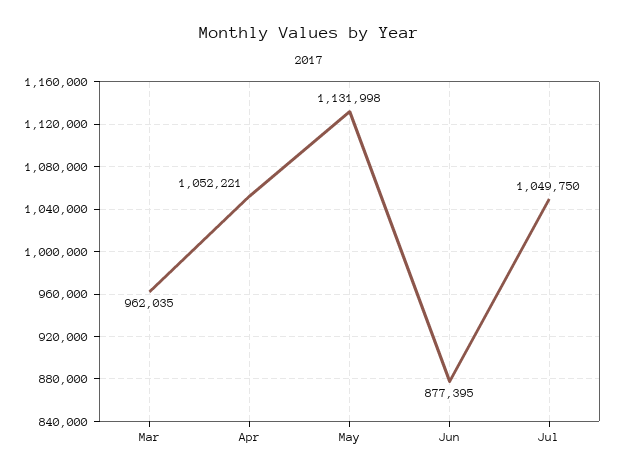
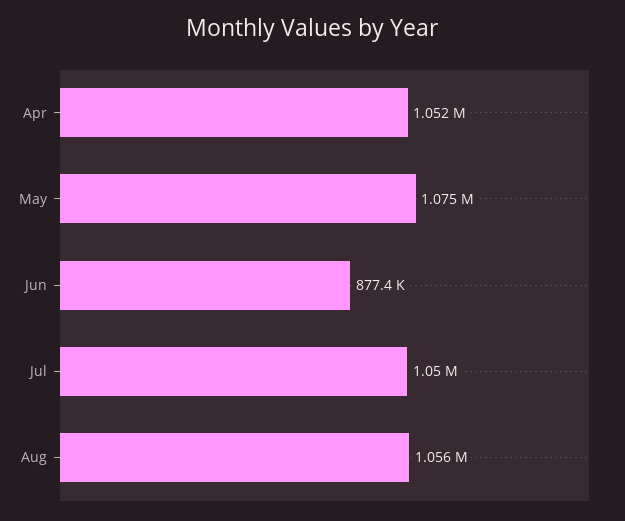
Mar: 962035 -> none
May: 1131998 -> 1075000
Aug: none -> 1056000

